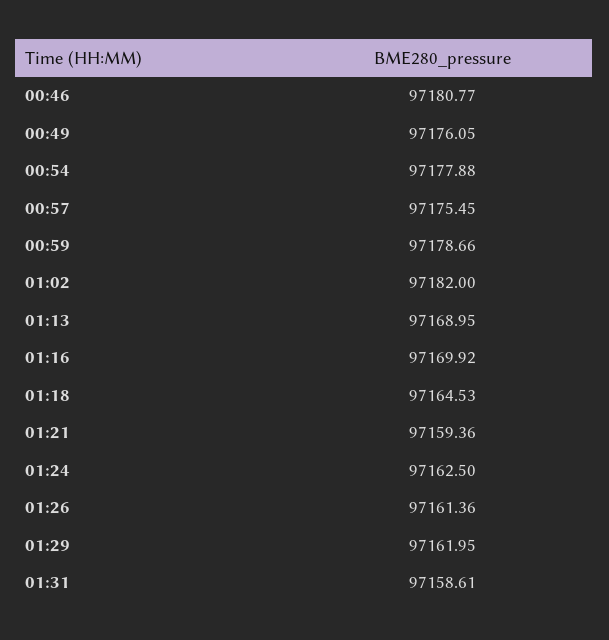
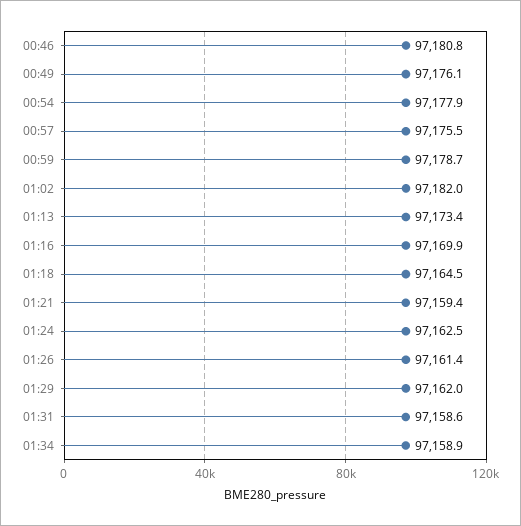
01:13: 97168.95 -> 97173.4
01:34: none -> 97158.9

